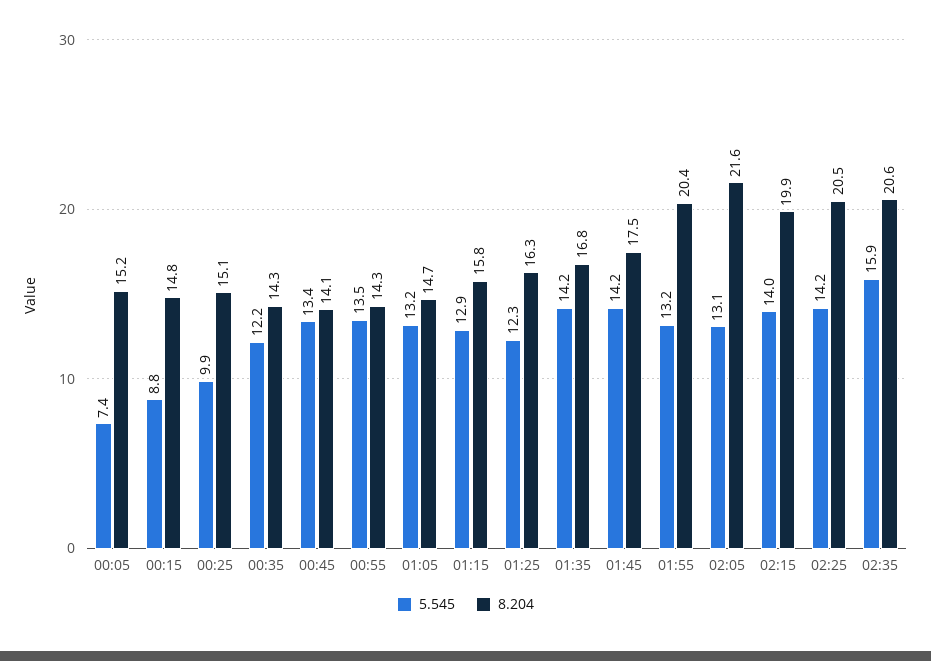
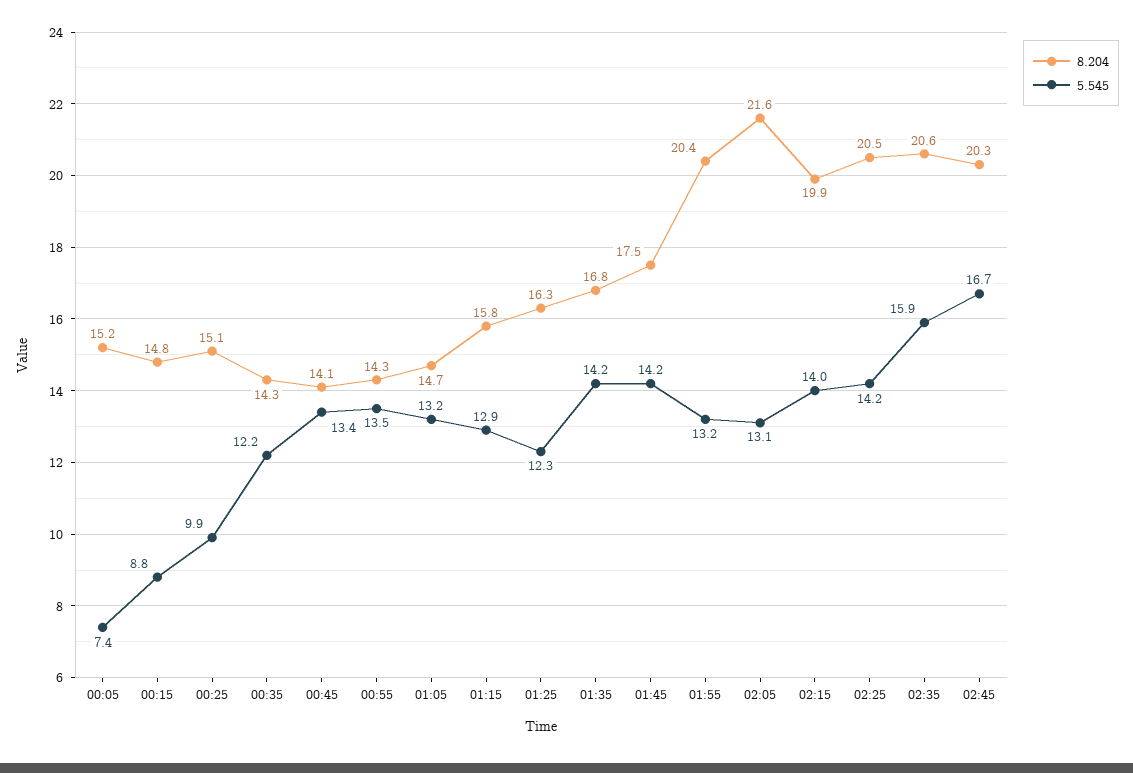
8.204, 02:45: none -> 20.3
5.545, 02:45: none -> 16.7

